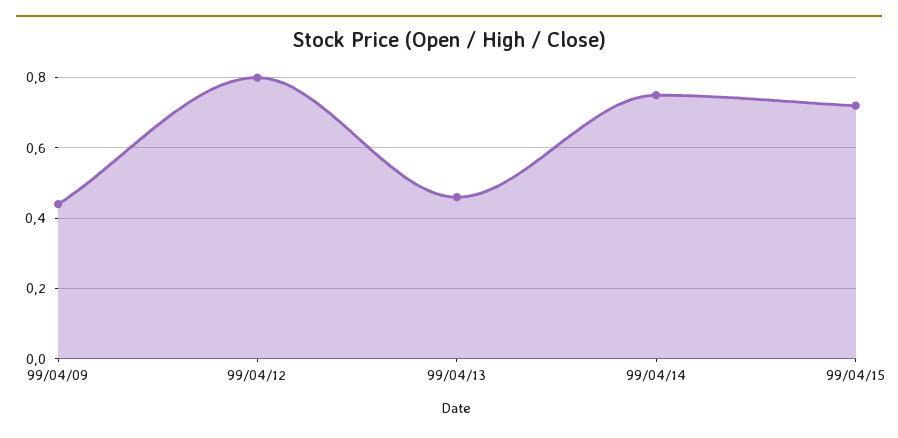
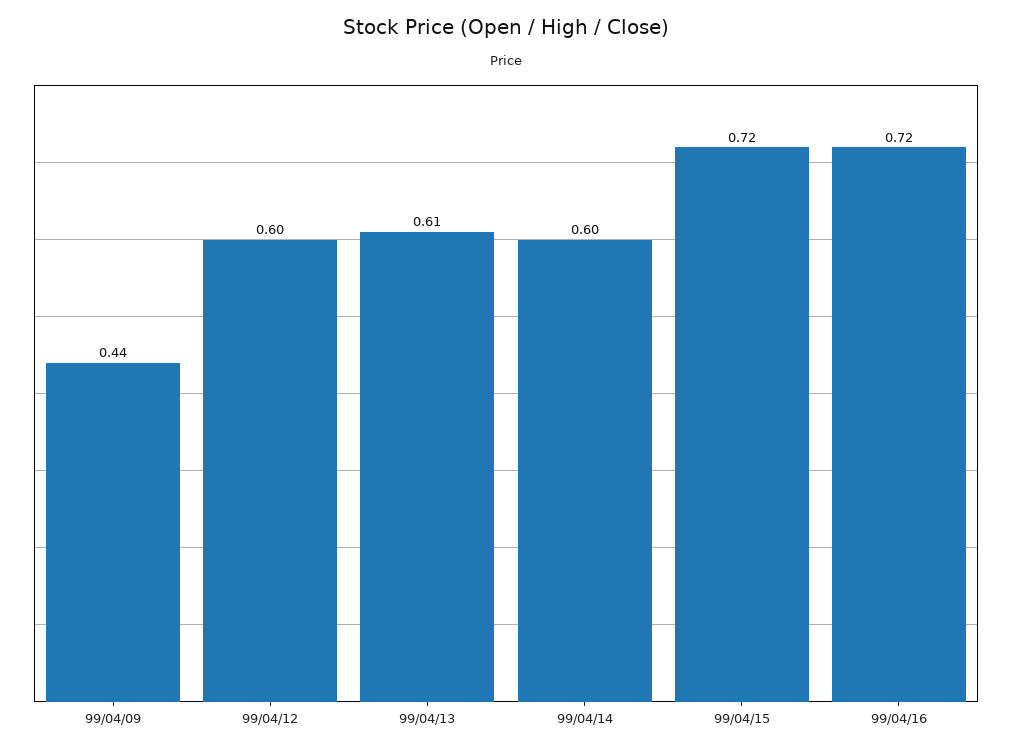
99/04/12: 0.8 -> 0.6
99/04/13: 0.45 -> 0.61
99/04/14: 0.75 -> 0.6
99/04/16: none -> 0.72

